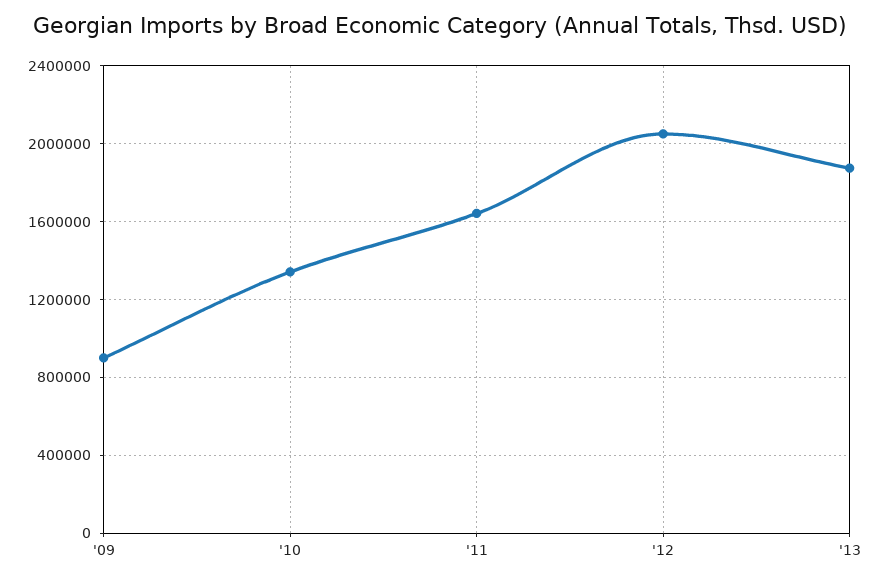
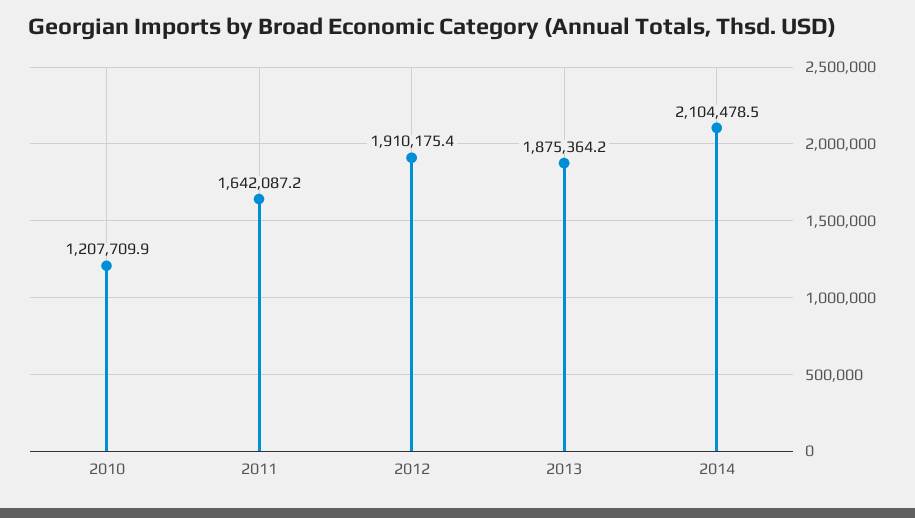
'09: 900000 -> none
'10: 1350000 -> 1207709.9
'12: 2050000 -> 1910175.4
2014: none -> 2104478.5

